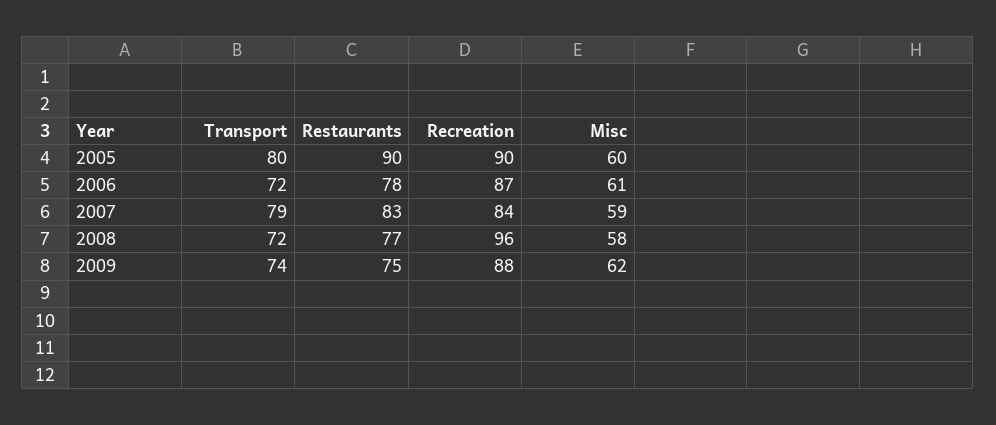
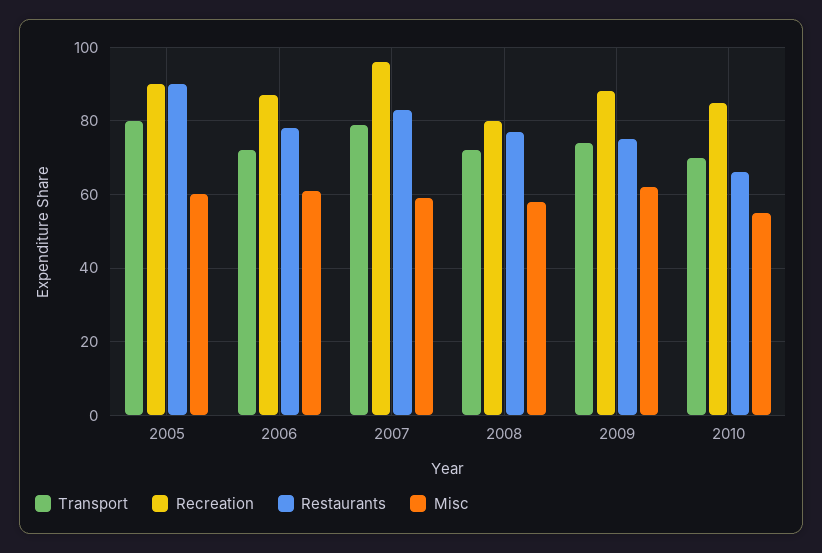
Recreation, 2007: 84 -> 95
Recreation, 2008: 96 -> 80
Transport, 2010: none -> 70
Recreation, 2010: none -> 85
Restaurants, 2010: none -> 65
Misc, 2010: none -> 55

